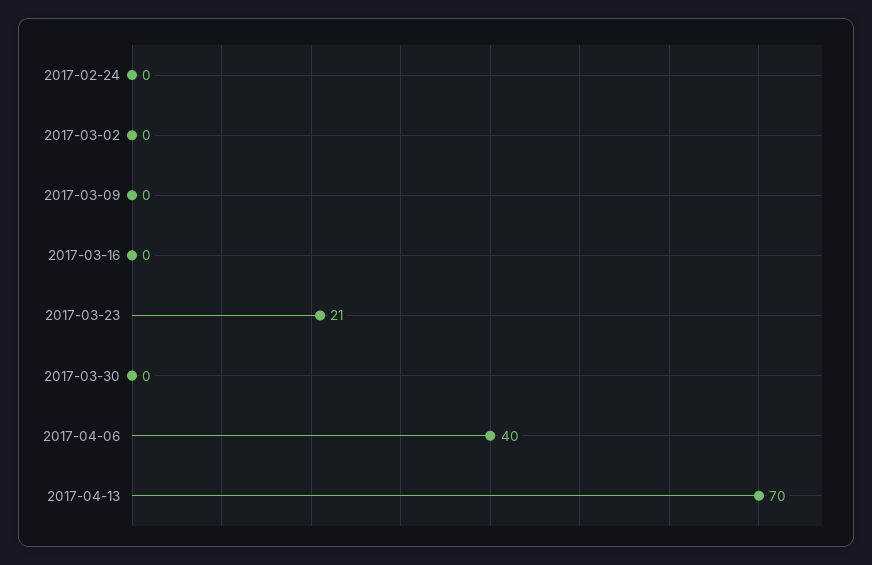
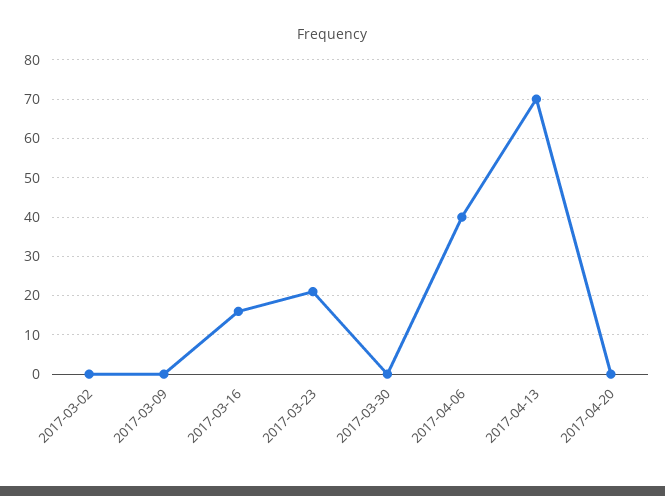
2017-02-24: 0 -> none
2017-03-16: 0 -> 15
2017-04-20: none -> 0

